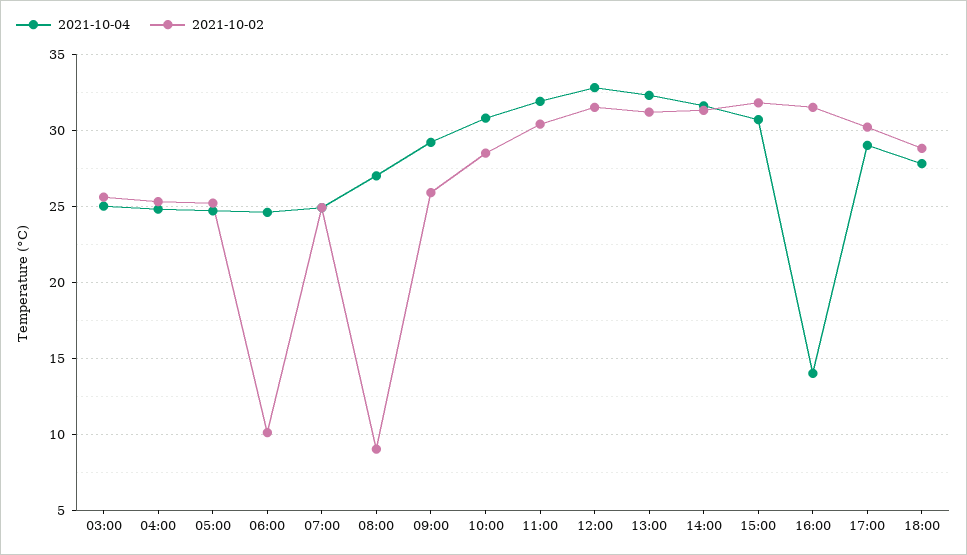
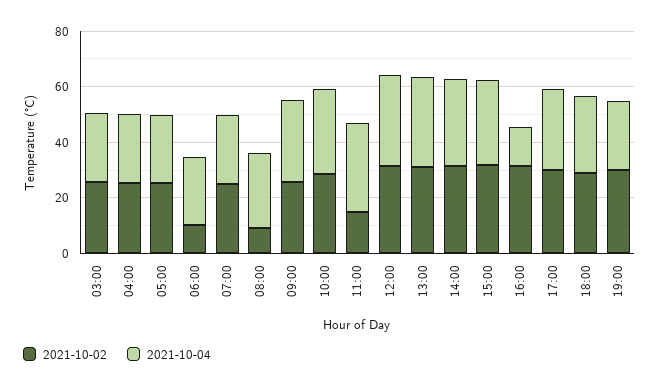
2021-10-02, 11:00: 30.5 -> 15
2021-10-02, 19:00: none -> 30
2021-10-04, 19:00: none -> 25

